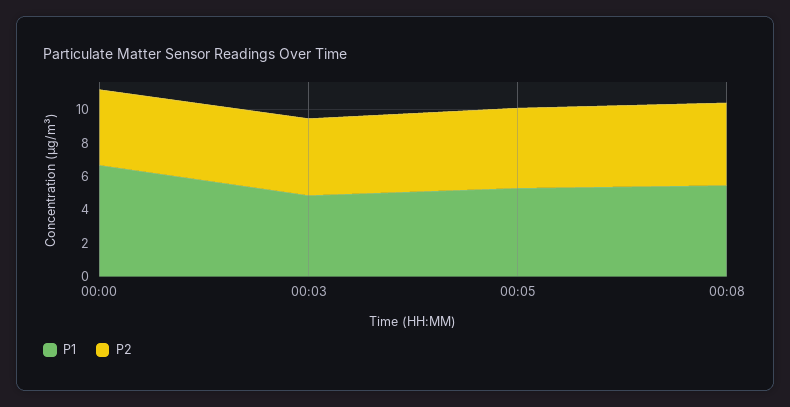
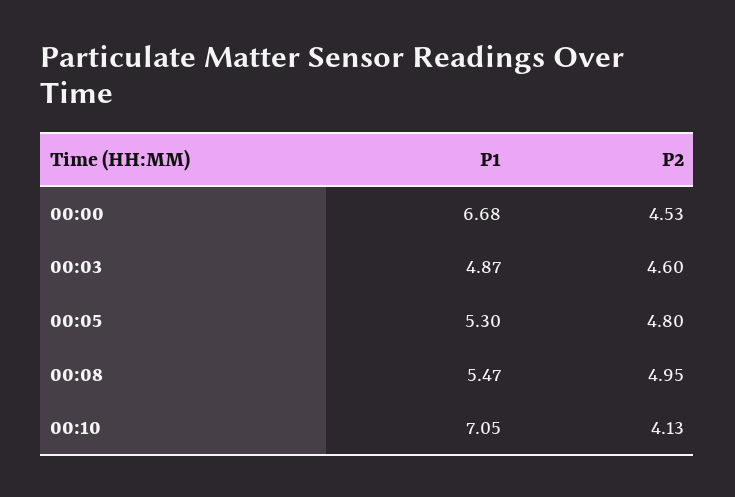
P1, 00:10: none -> 7.05
P2, 00:10: none -> 4.13

